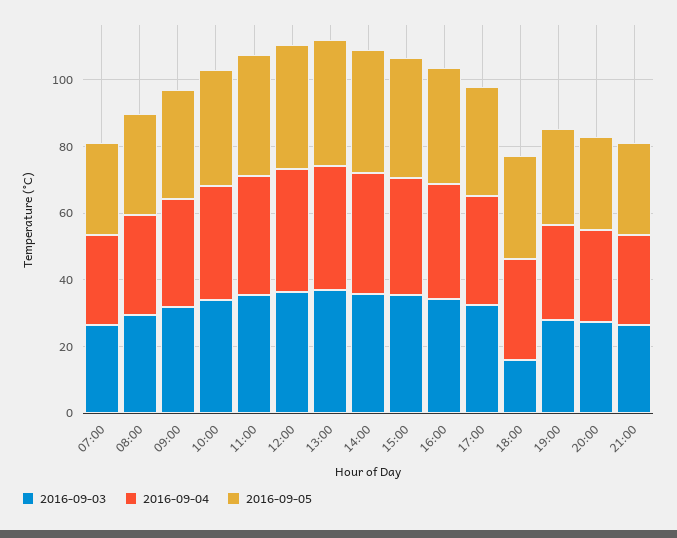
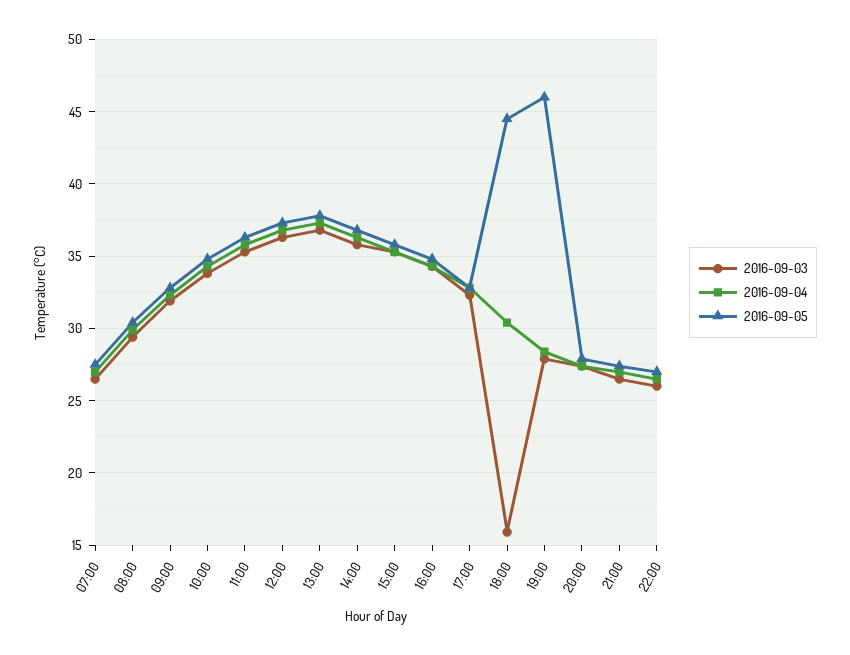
2016-09-05, 18:00: 30 -> 44.5
2016-09-05, 19:00: 30 -> 46
2016-09-03, 22:00: none -> 26
2016-09-04, 22:00: none -> 26.5
2016-09-05, 22:00: none -> 27

